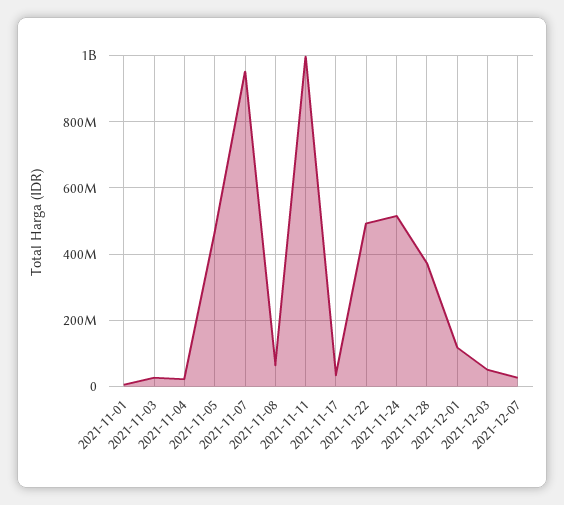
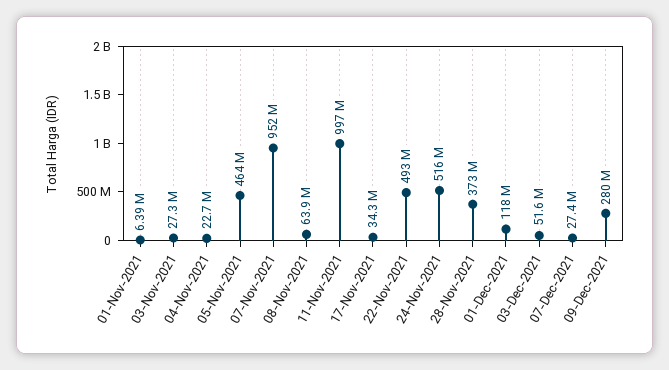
09-Dec-2021: none -> 280000000

